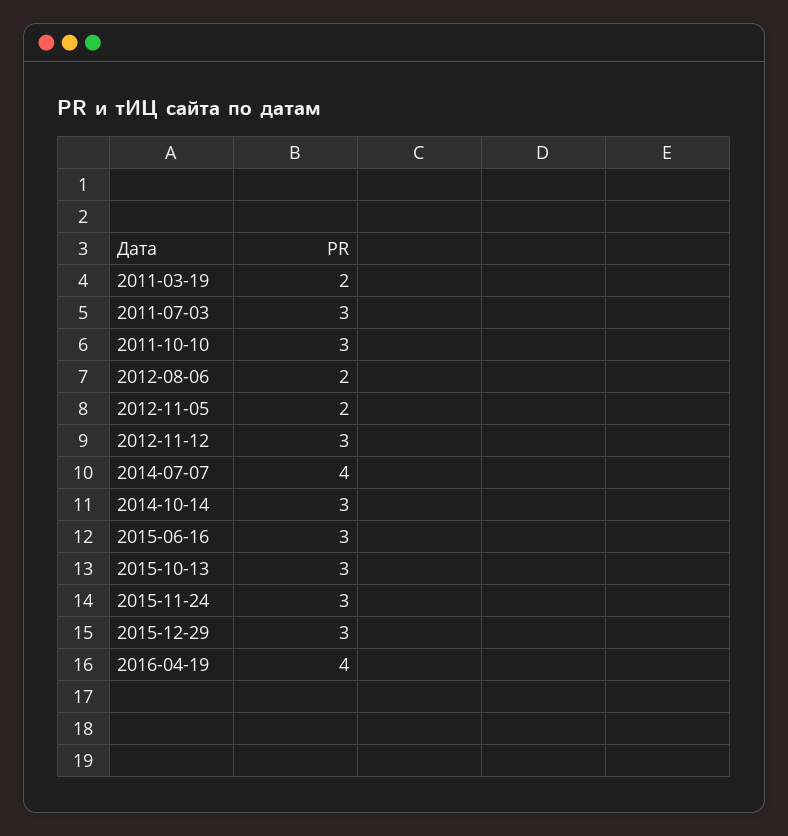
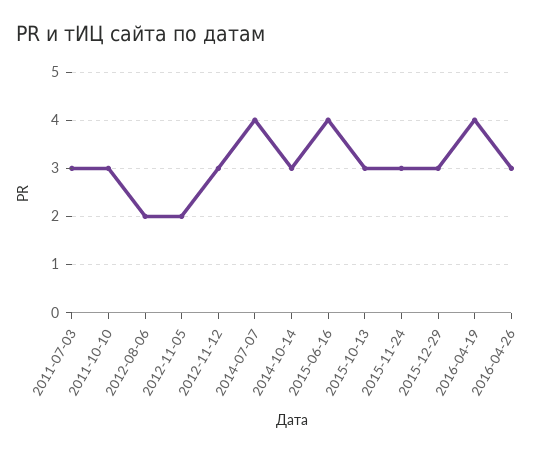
2011-03-19: 2 -> none
2015-06-16: 3 -> 4
2016-04-26: none -> 3

